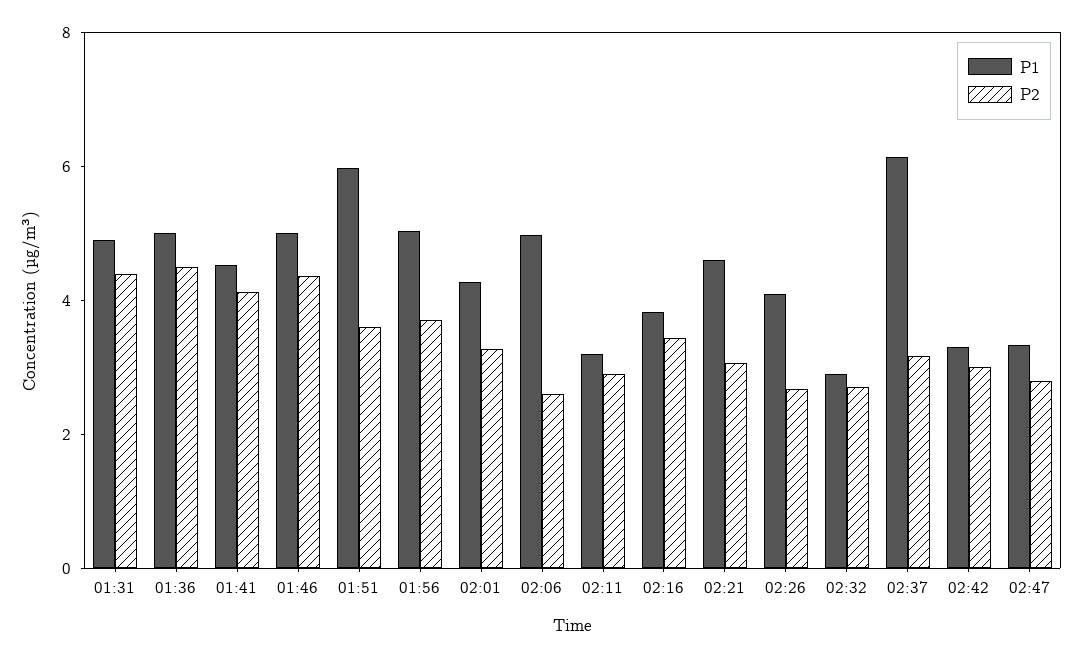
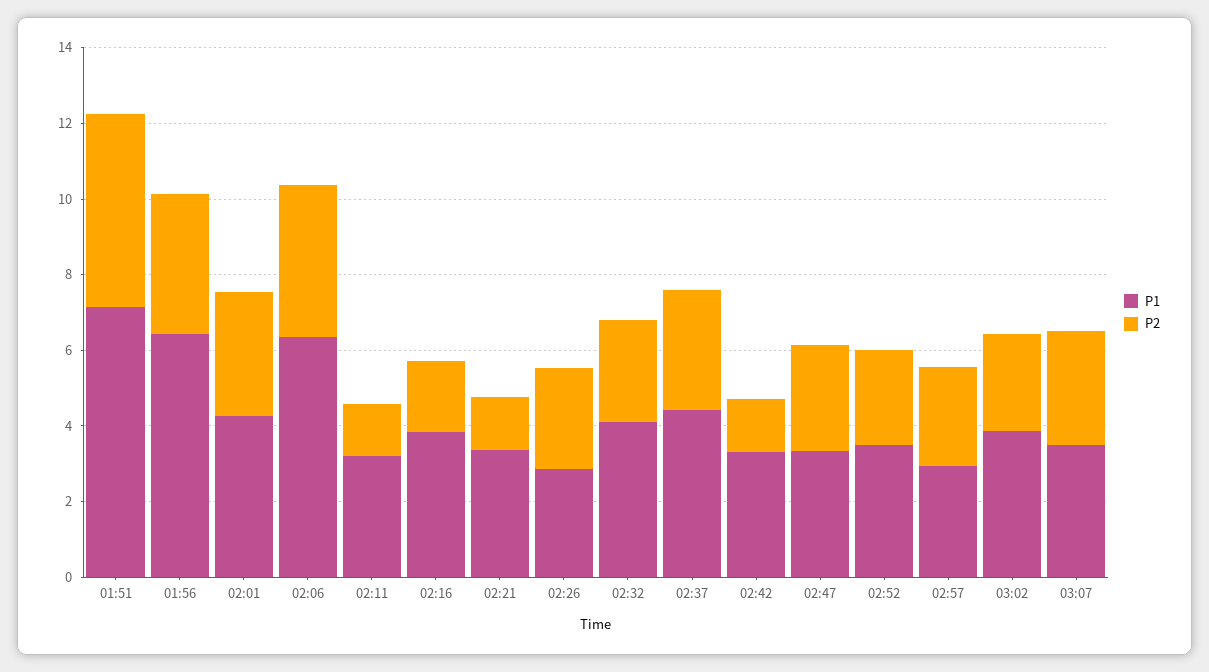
P1, 01:31: 5 -> none
P2, 01:31: 4.5 -> none
P1, 01:36: 5 -> none
P2, 01:36: 4.5 -> none
P1, 01:41: 4.5 -> none
P2, 01:41: 4 -> none
P1, 01:46: 5 -> none
P2, 01:46: 4.5 -> none
P1, 01:51: 6 -> 7
P2, 01:51: 3.5 -> 5
P1, 01:56: 5 -> 6.5
P1, 02:06: 5 -> 6.5
P2, 02:06: 2.5 -> 4
P2, 02:11: 3 -> 1.5
P2, 02:16: 3.5 -> 2
P1, 02:21: 4.5 -> 3.5
P2, 02:21: 3 -> 1.5
P1, 02:26: 4 -> 3
P1, 02:32: 3 -> 4
P1, 02:37: 6 -> 4.5
P2, 02:42: 3 -> 1.5
P1, 02:52: none -> 3.5
P2, 02:52: none -> 2.5
P1, 02:57: none -> 3
P2, 02:57: none -> 2.5
P1, 03:02: none -> 4
P2, 03:02: none -> 2.5
P1, 03:07: none -> 3.5
P2, 03:07: none -> 3

